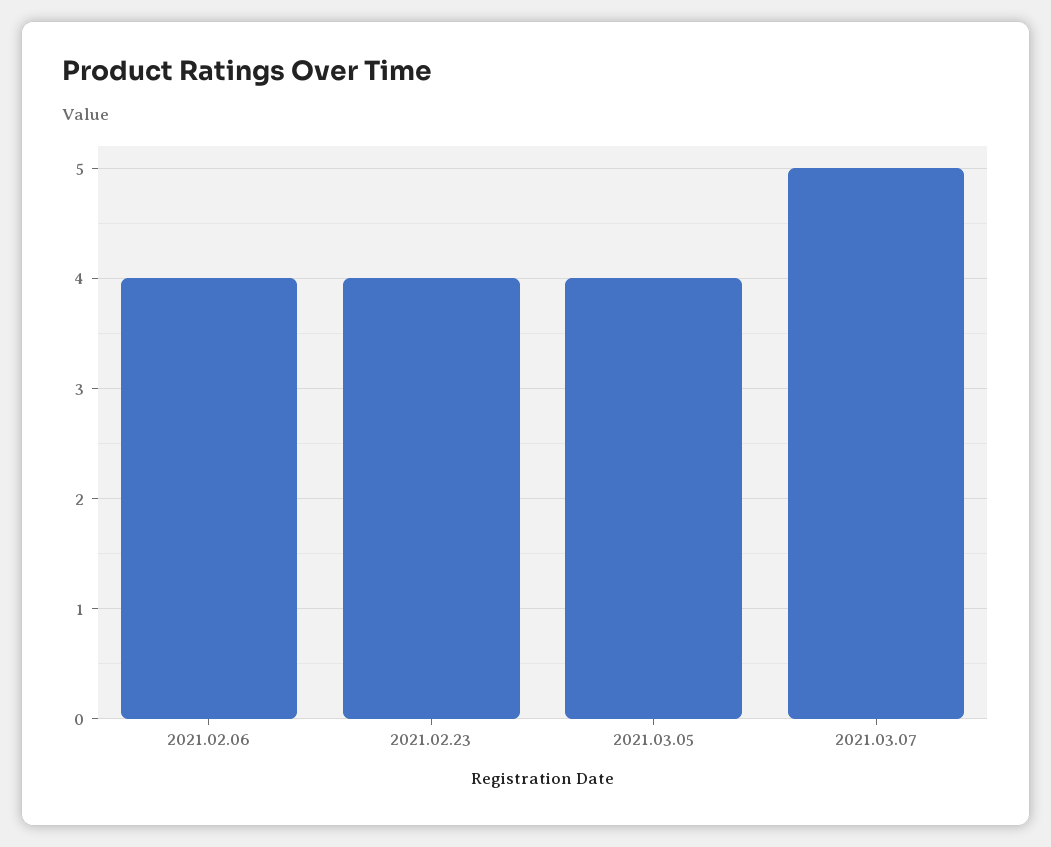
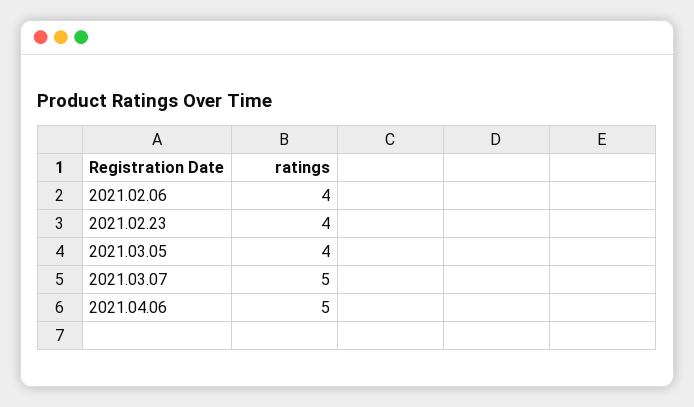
2021.04.06: none -> 5

